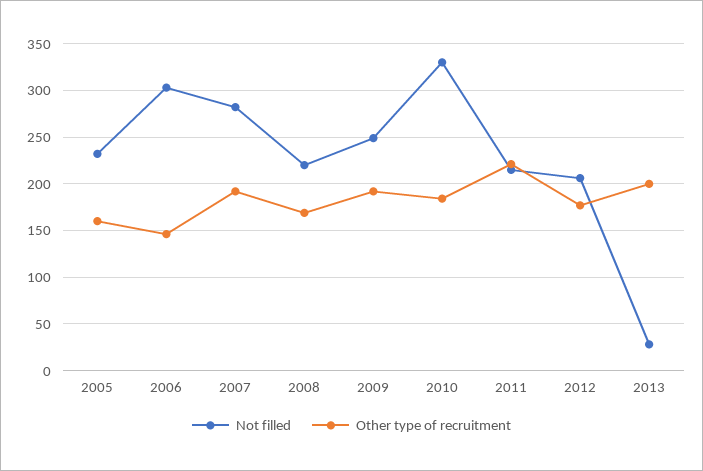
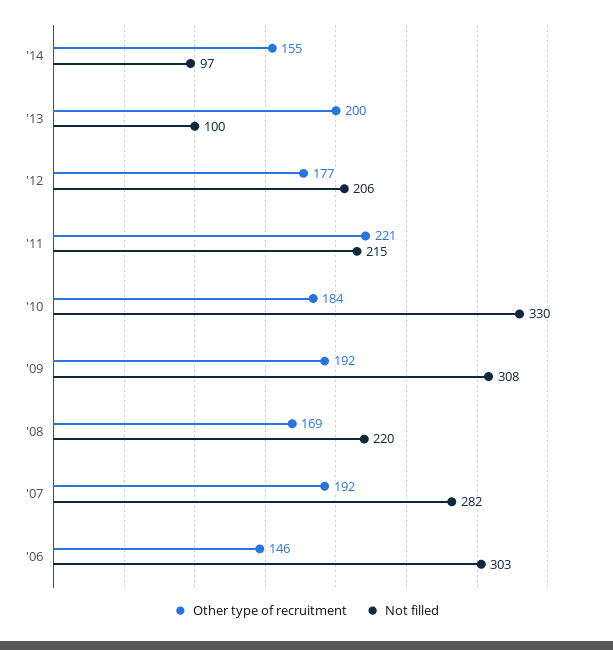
Not filled, 2005: 230 -> none
Other type of recruitment, 2005: 160 -> none
Not filled, 2009: 250 -> 308
Not filled, 2013: 30 -> 100
Other type of recruitment, '14: none -> 155
Not filled, '14: none -> 97

